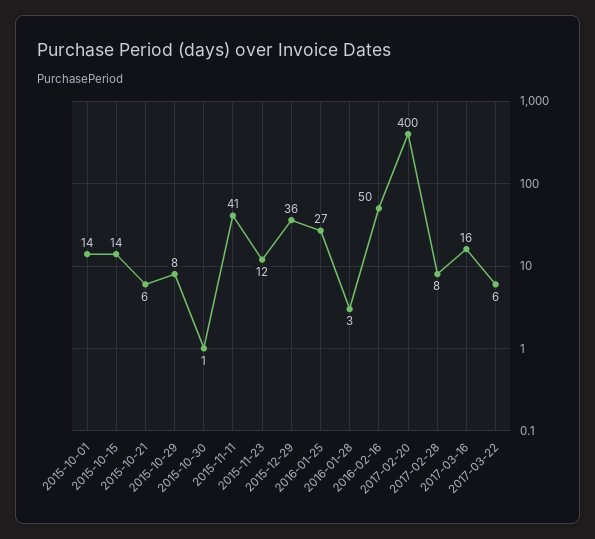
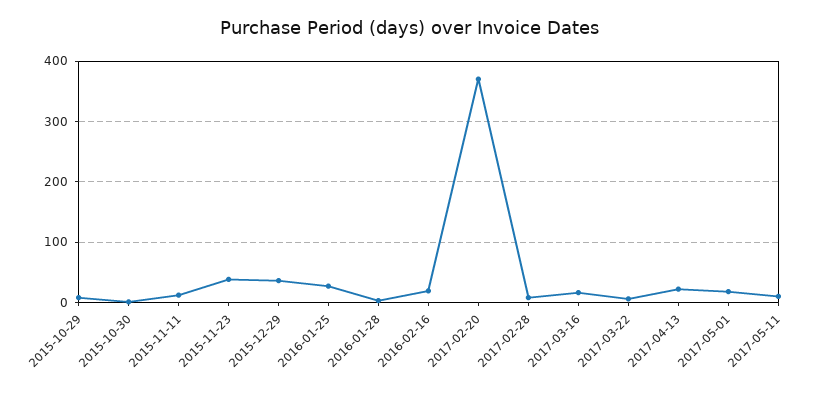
2015-10-01: 14 -> none
2015-10-15: 14 -> none
2015-10-21: 6 -> none
2015-11-11: 41 -> 10
2015-11-23: 12 -> 40
2016-02-16: 50 -> 20
2017-02-20: 400 -> 370
2017-04-13: none -> 20
2017-05-01: none -> 20
2017-05-11: none -> 10

